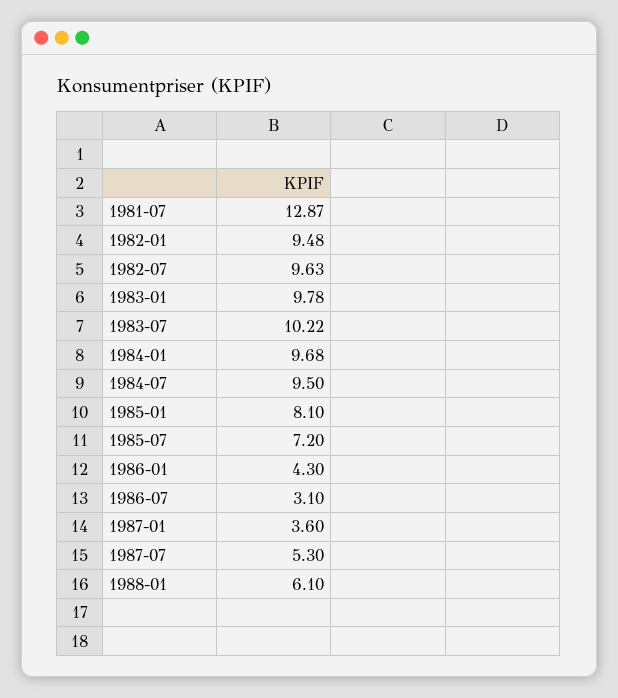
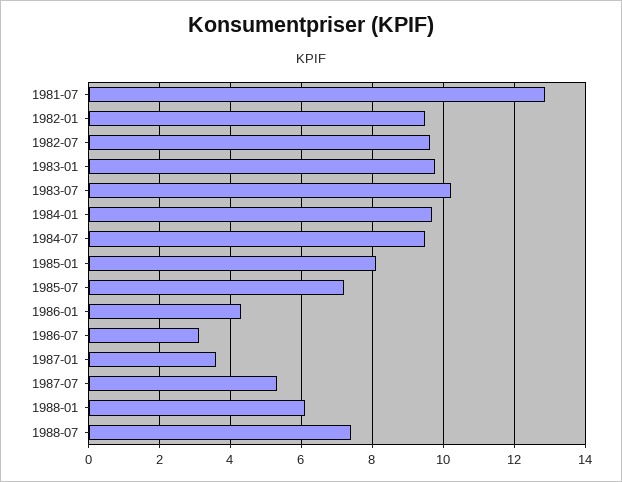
1988-07: none -> 7.4

